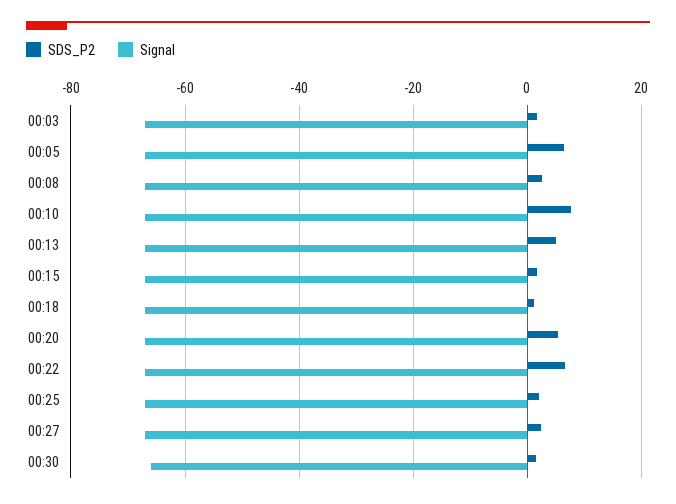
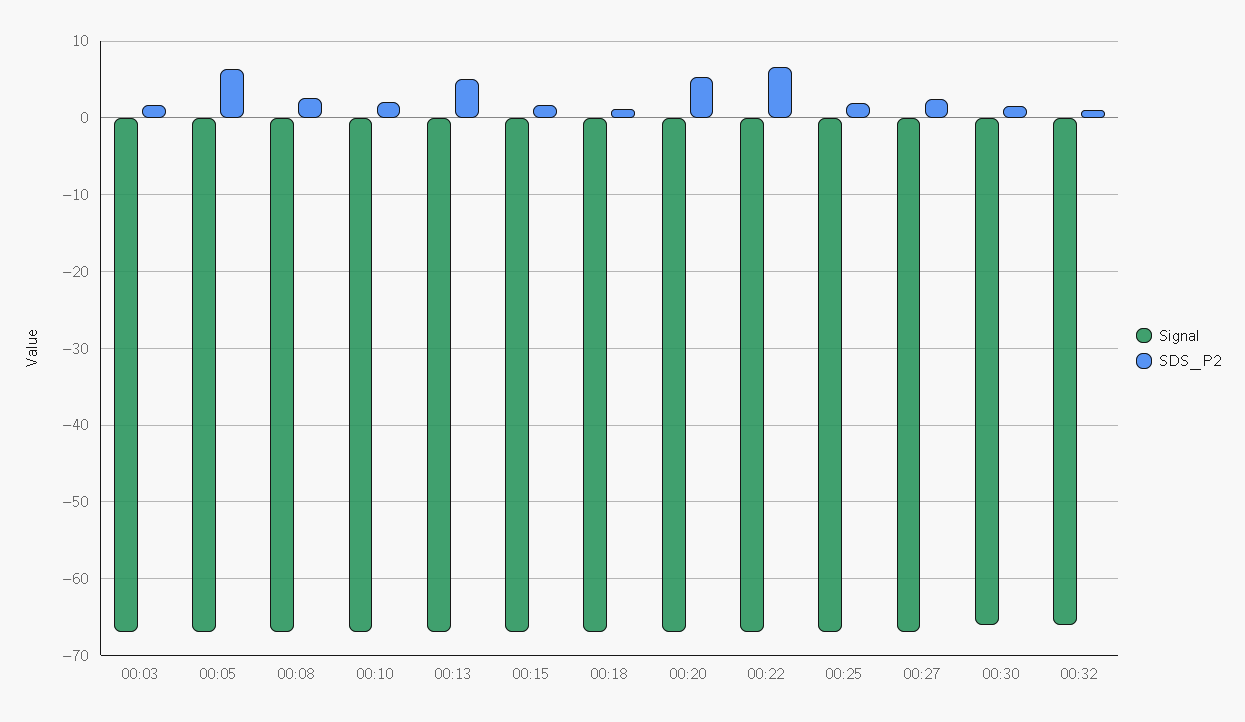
SDS_P2, 00:10: 8 -> 2
Signal, 00:32: none -> -66
SDS_P2, 00:32: none -> 1

